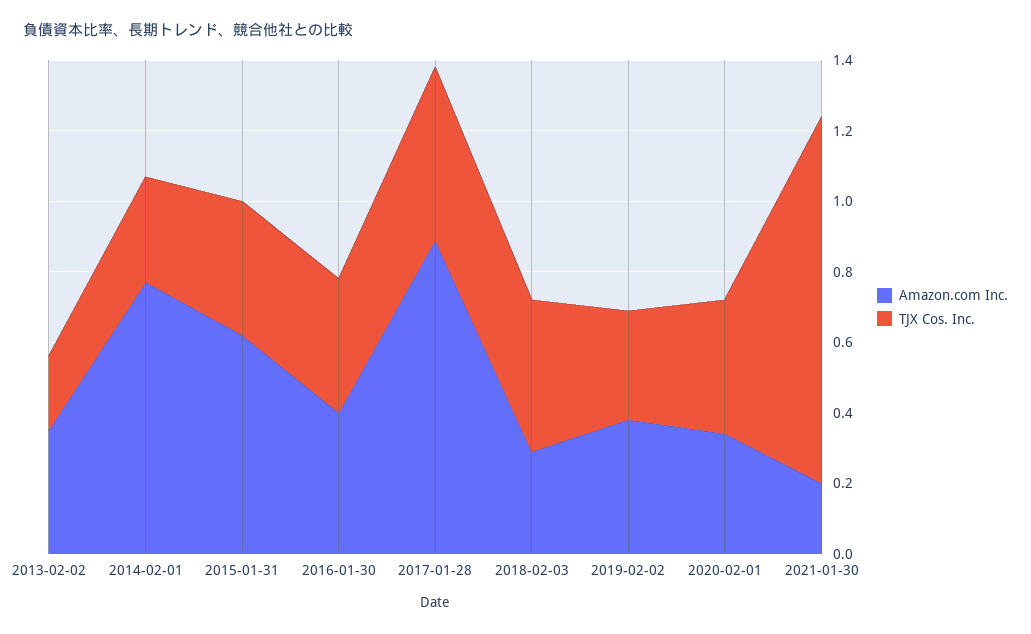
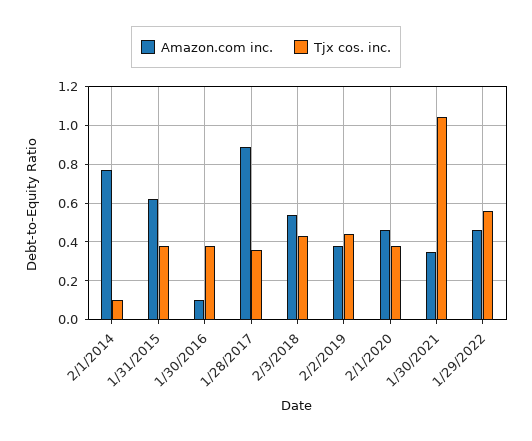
Amazon.com Inc., 2013-02-02: 0.35 -> none
TJX Cos. Inc., 2013-02-02: 0.2 -> none
TJX Cos. Inc., 2014-02-01: 0.3 -> 0.1
Amazon.com Inc., 2016-01-30: 0.4 -> 0.1
TJX Cos. Inc., 2017-01-28: 0.5 -> 0.35
Amazon.com Inc., 2018-02-03: 0.3 -> 0.55
TJX Cos. Inc., 2019-02-02: 0.3 -> 0.45
Amazon.com Inc., 2020-02-01: 0.35 -> 0.45
Amazon.com Inc., 2021-01-30: 0.2 -> 0.35
Amazon.com Inc., 1/29/2022: none -> 0.45
TJX Cos. Inc., 1/29/2022: none -> 0.55

